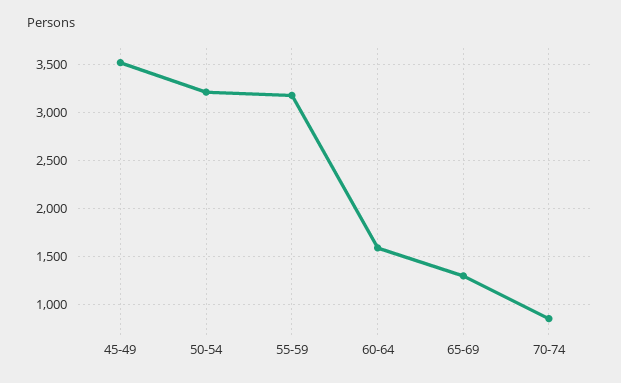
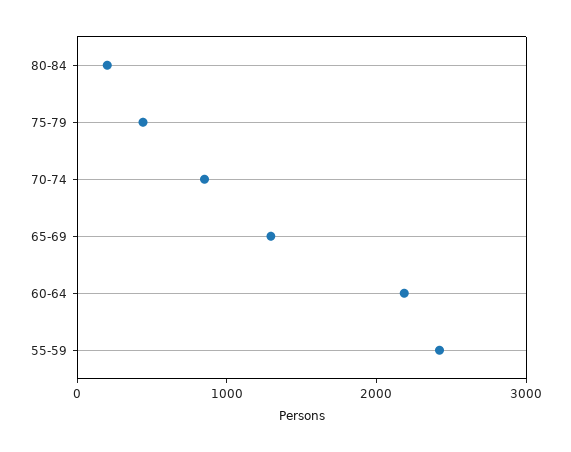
45-49: 3500 -> none
50-54: 3200 -> none
55-59: 3200 -> 2400
60-64: 1600 -> 2200
80-84: none -> 200
75-79: none -> 400

